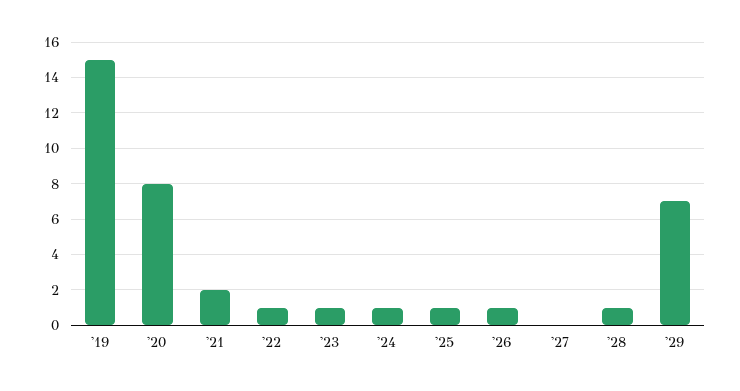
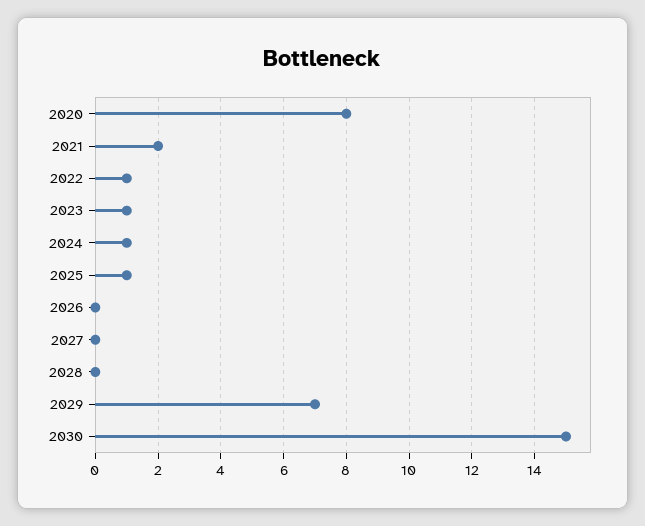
'19: 15 -> none
'26: 1 -> 0
'28: 1 -> 0
2030: none -> 15

